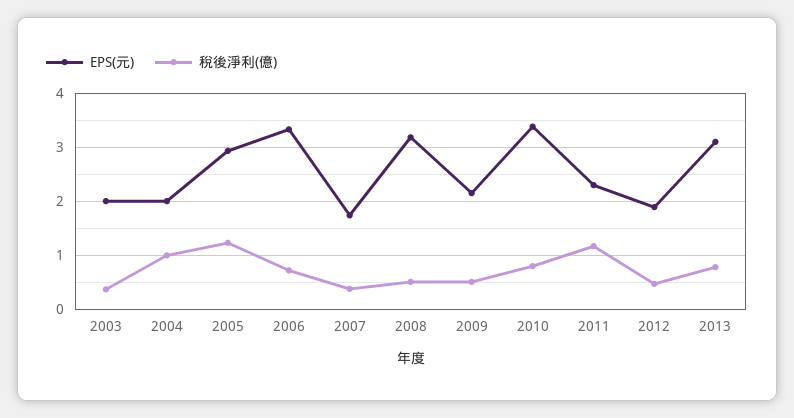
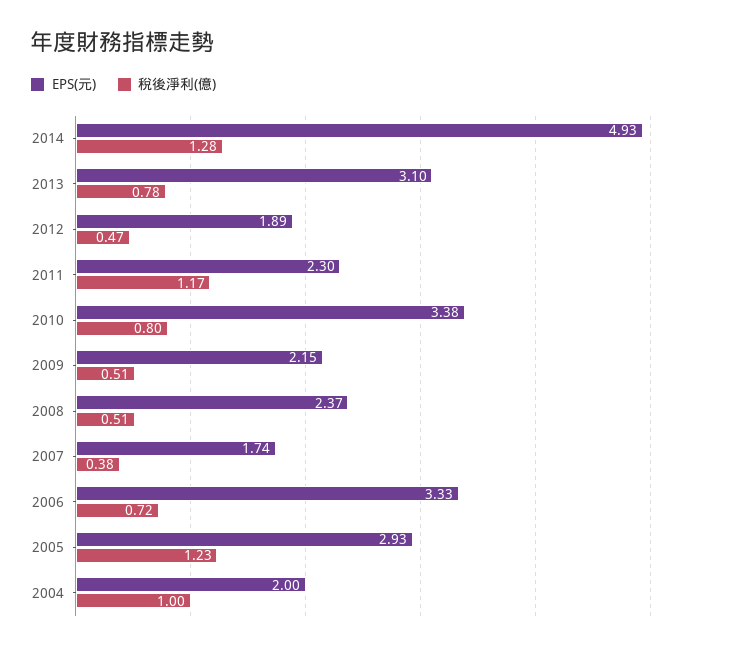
EPS(元), 2003: 2 -> none
稅後淨利(億), 2003: 0.4 -> none
EPS(元), 2008: 3.2 -> 2.37
EPS(元), 2014: none -> 4.93
稅後淨利(億), 2014: none -> 1.28

